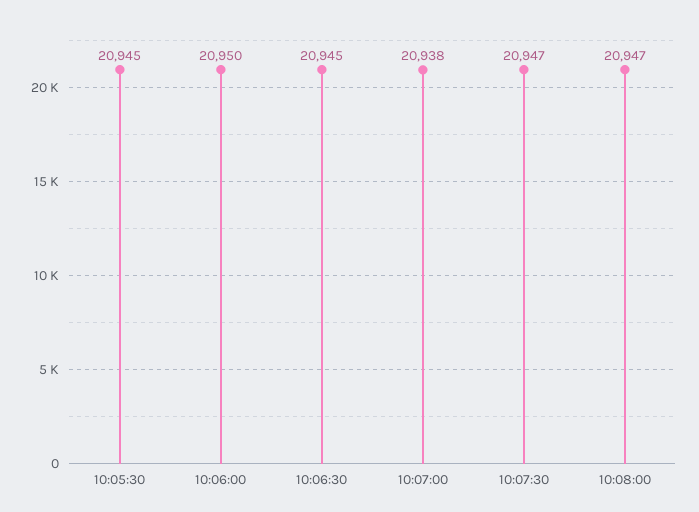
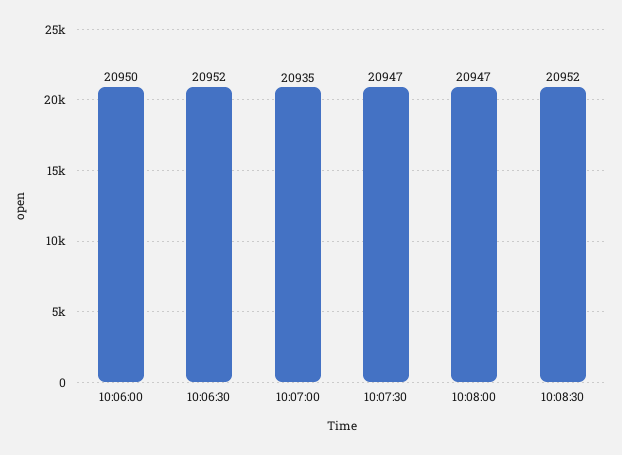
10:05:30: 20945 -> none
10:06:30: 20945 -> 20952
10:07:00: 20938 -> 20935
10:08:30: none -> 20952

